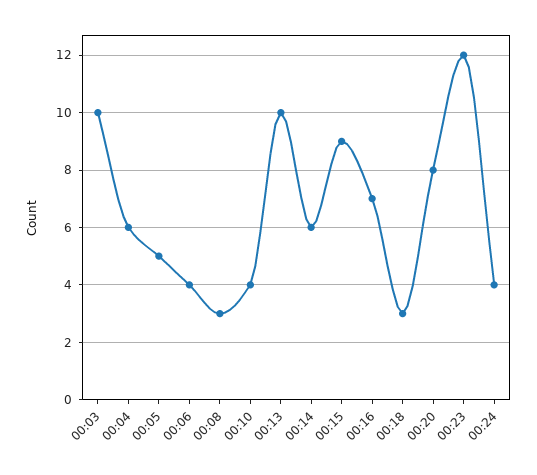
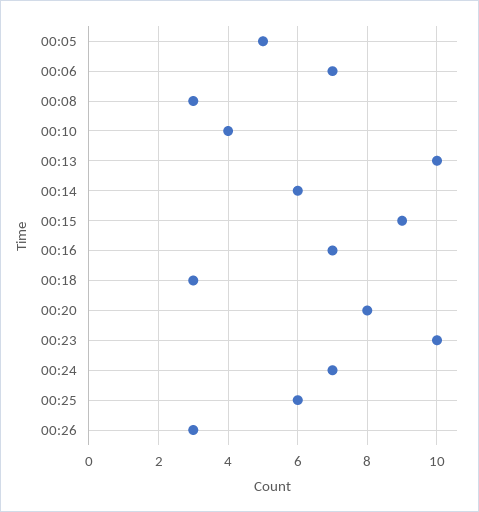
00:03: 10 -> none
00:04: 6 -> none
00:06: 4 -> 7
00:23: 12 -> 10
00:24: 4 -> 7
00:25: none -> 6
00:26: none -> 3

